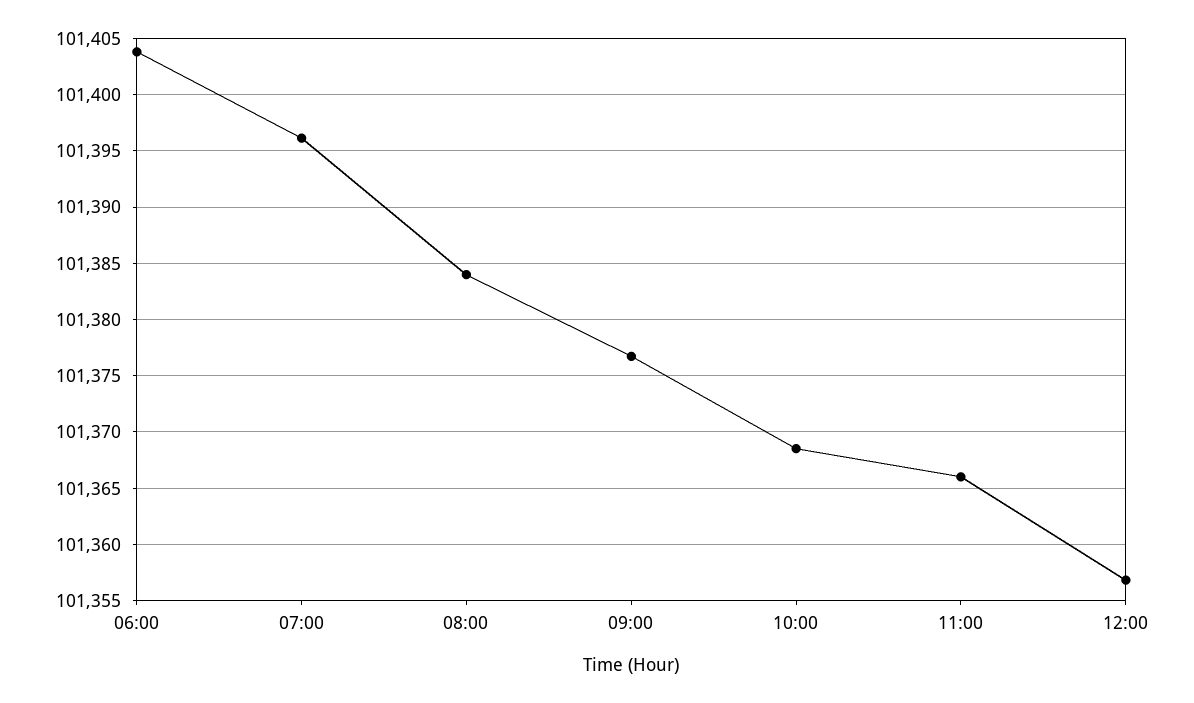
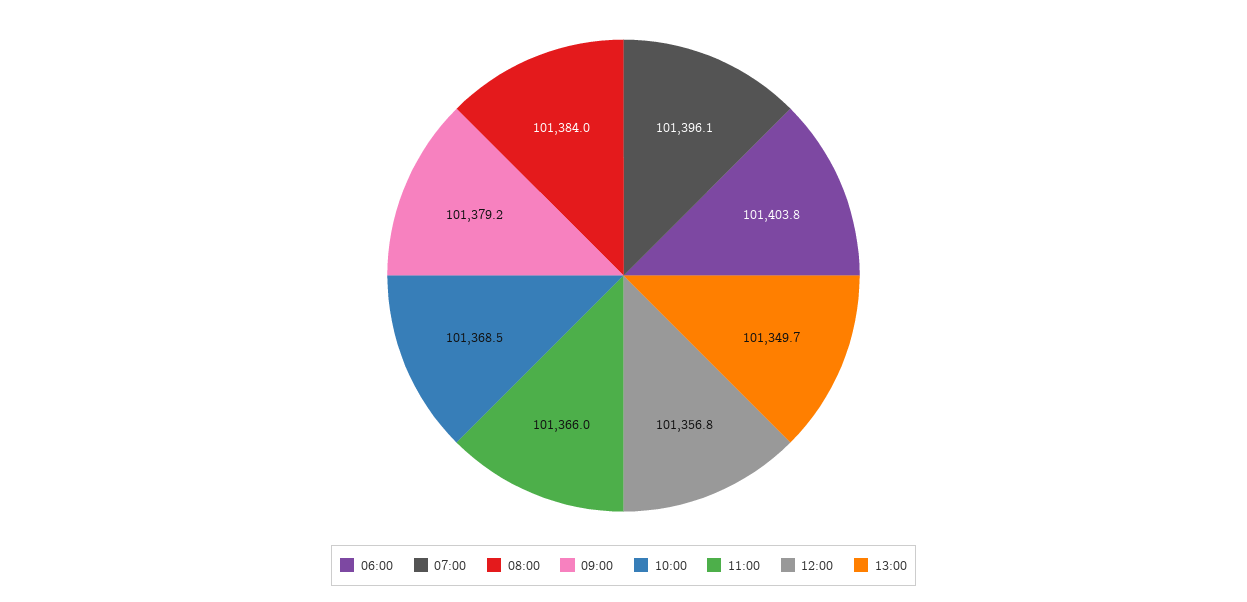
09:00: 101377 -> 101379.2
13:00: none -> 101349.7

